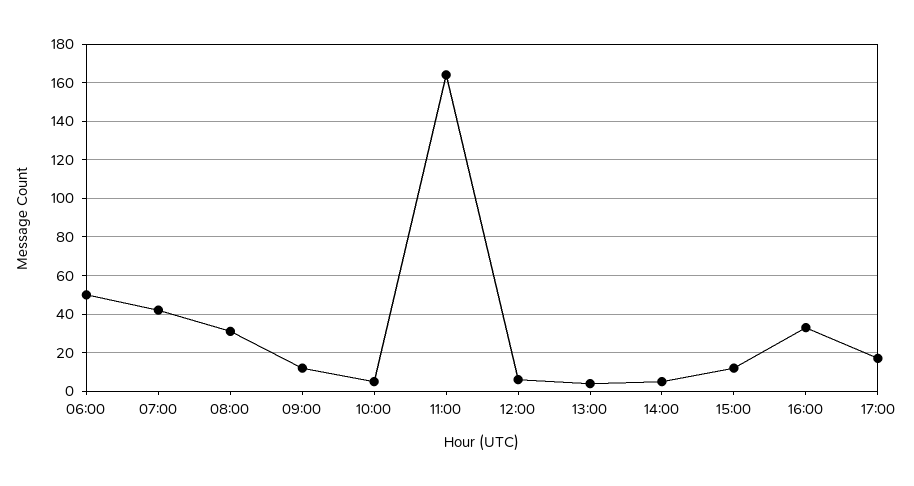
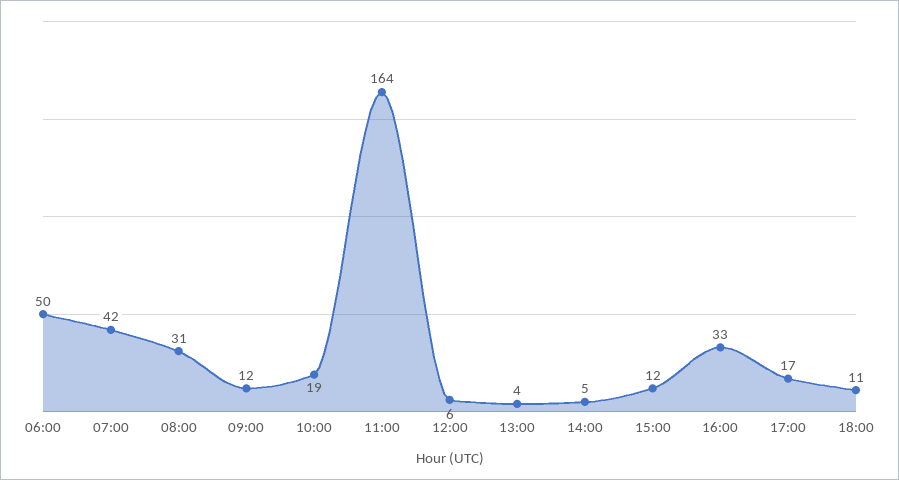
10:00: 5 -> 19
18:00: none -> 11

